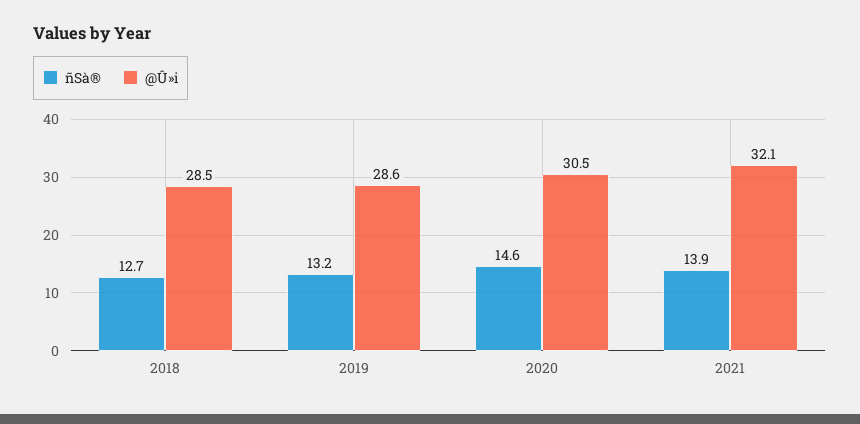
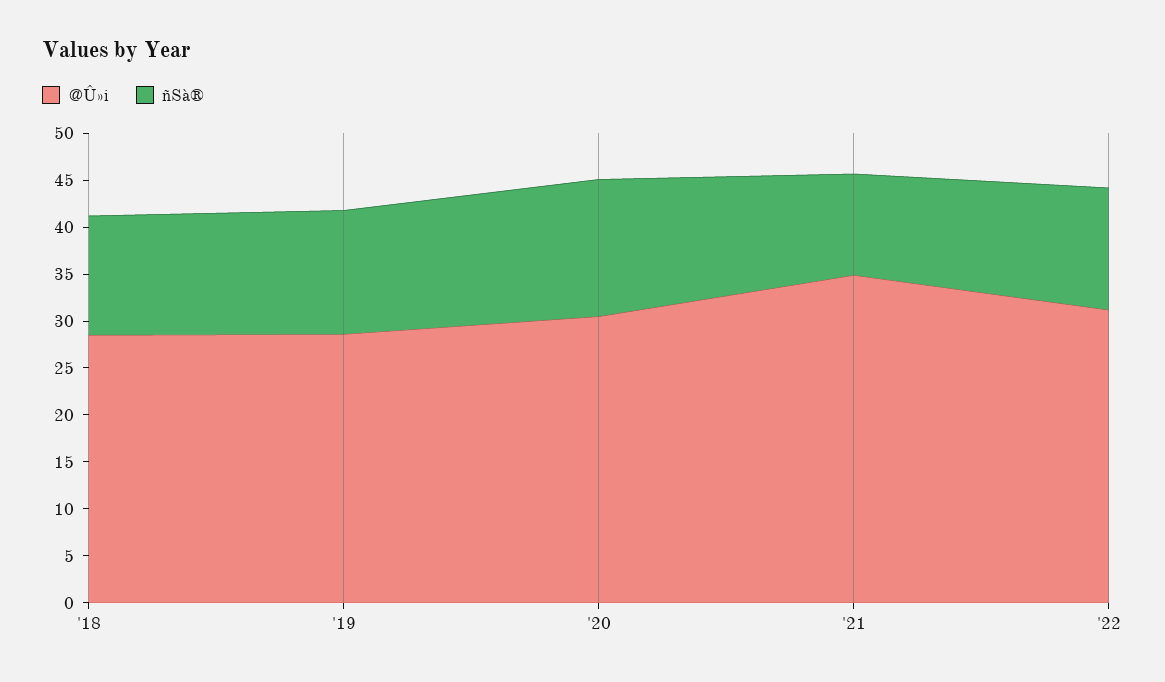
ñSà®, 2021: 13.9 -> 11
@Û»i, 2021: 32.1 -> 35
@Û»i, '22: none -> 31
ñSà®, '22: none -> 13

